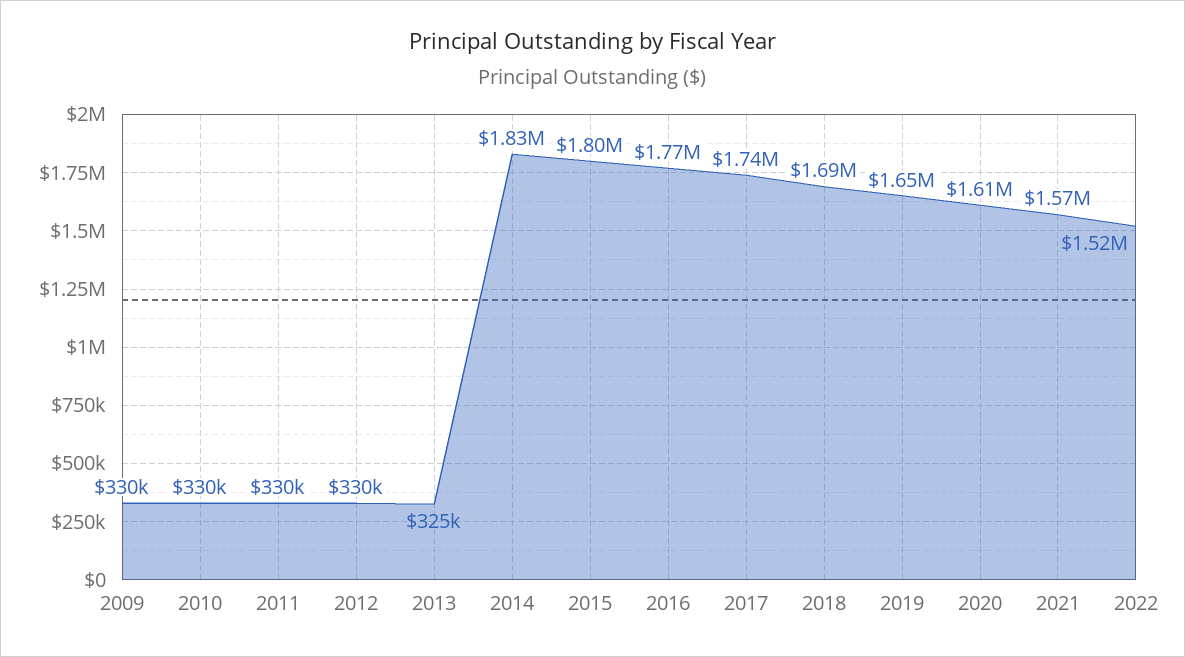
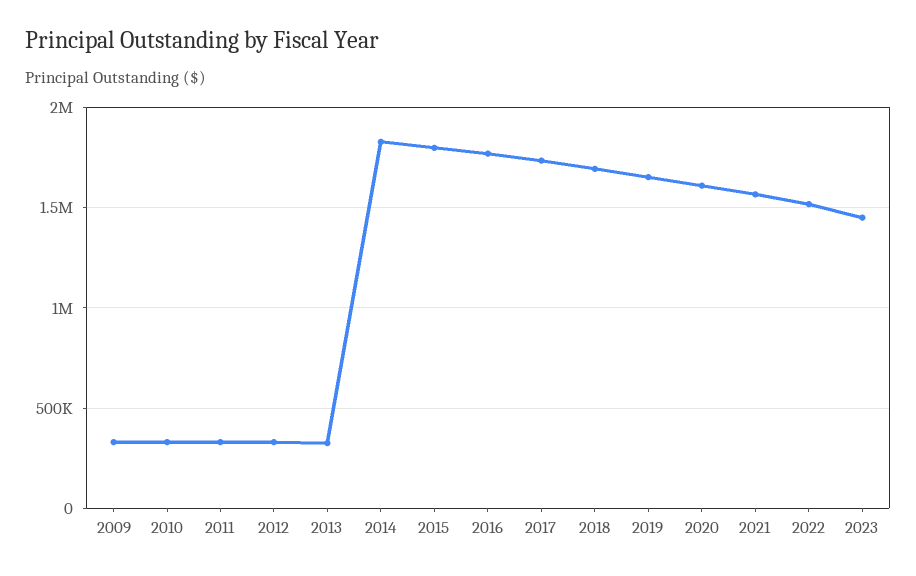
2023: none -> 1450000

